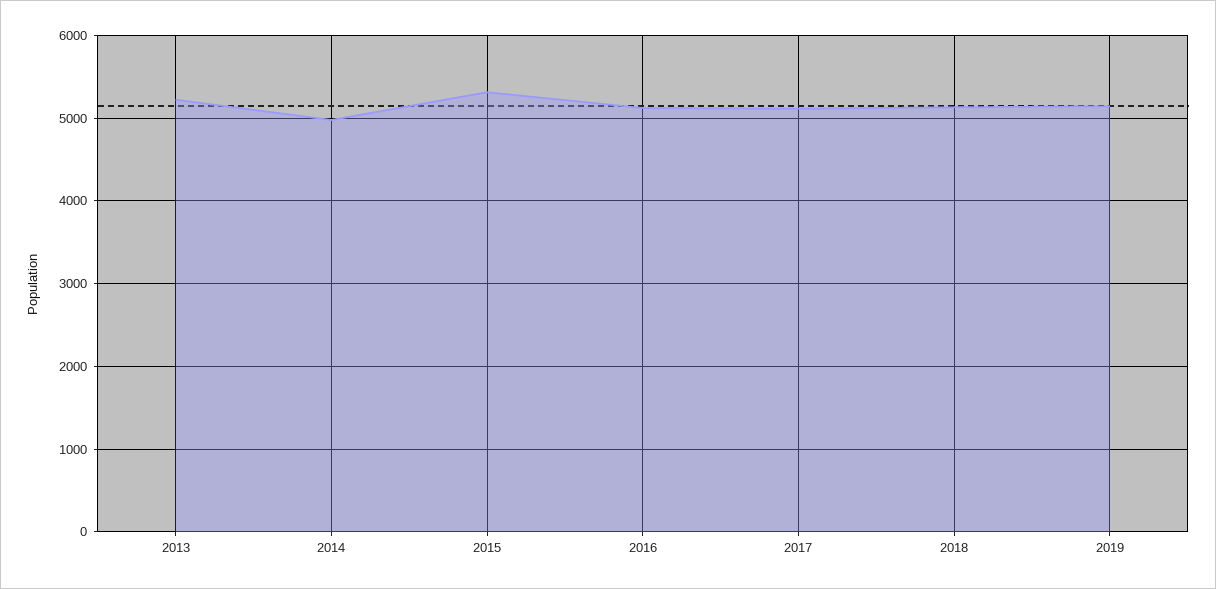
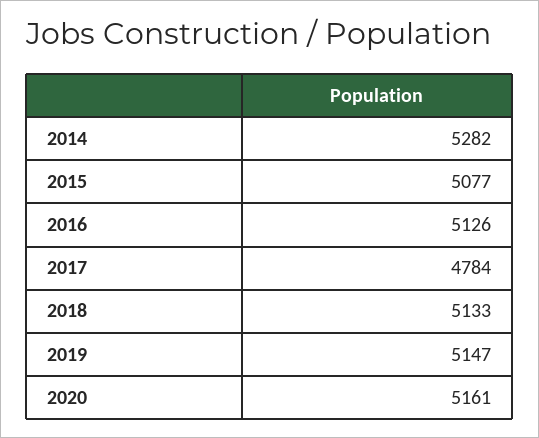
2013: 5200 -> none
2014: 5000 -> 5282
2015: 5300 -> 5077
2017: 5100 -> 4784
2020: none -> 5161

